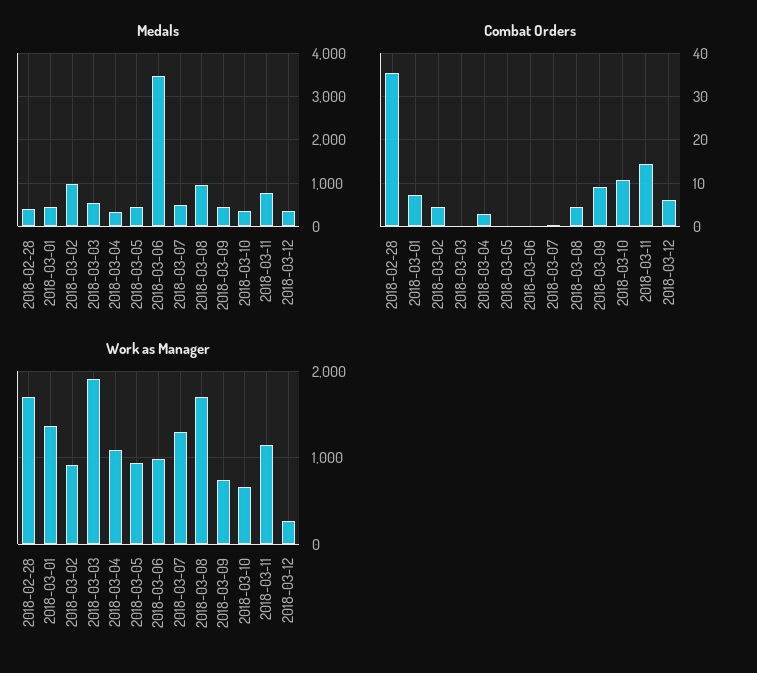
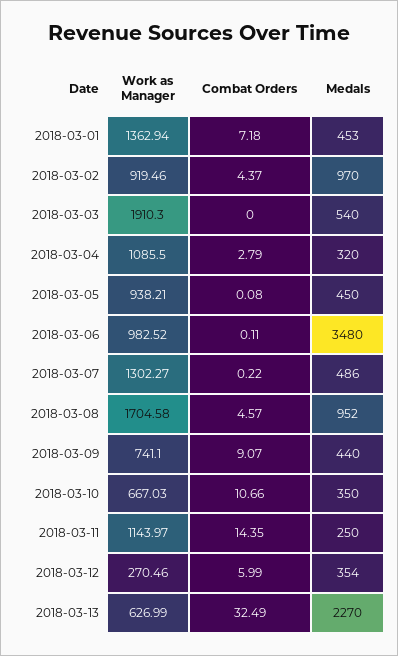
Medals, 2018-02-28: 400 -> none
Medals, 2018-03-11: 800 -> 250
Combat Orders, 2018-02-28: 36 -> none
Work as Manager, 2018-02-28: 1700 -> none
Work as Manager, 2018-03-13: none -> 626.99
Combat Orders, 2018-03-13: none -> 32.49
Medals, 2018-03-13: none -> 2270

